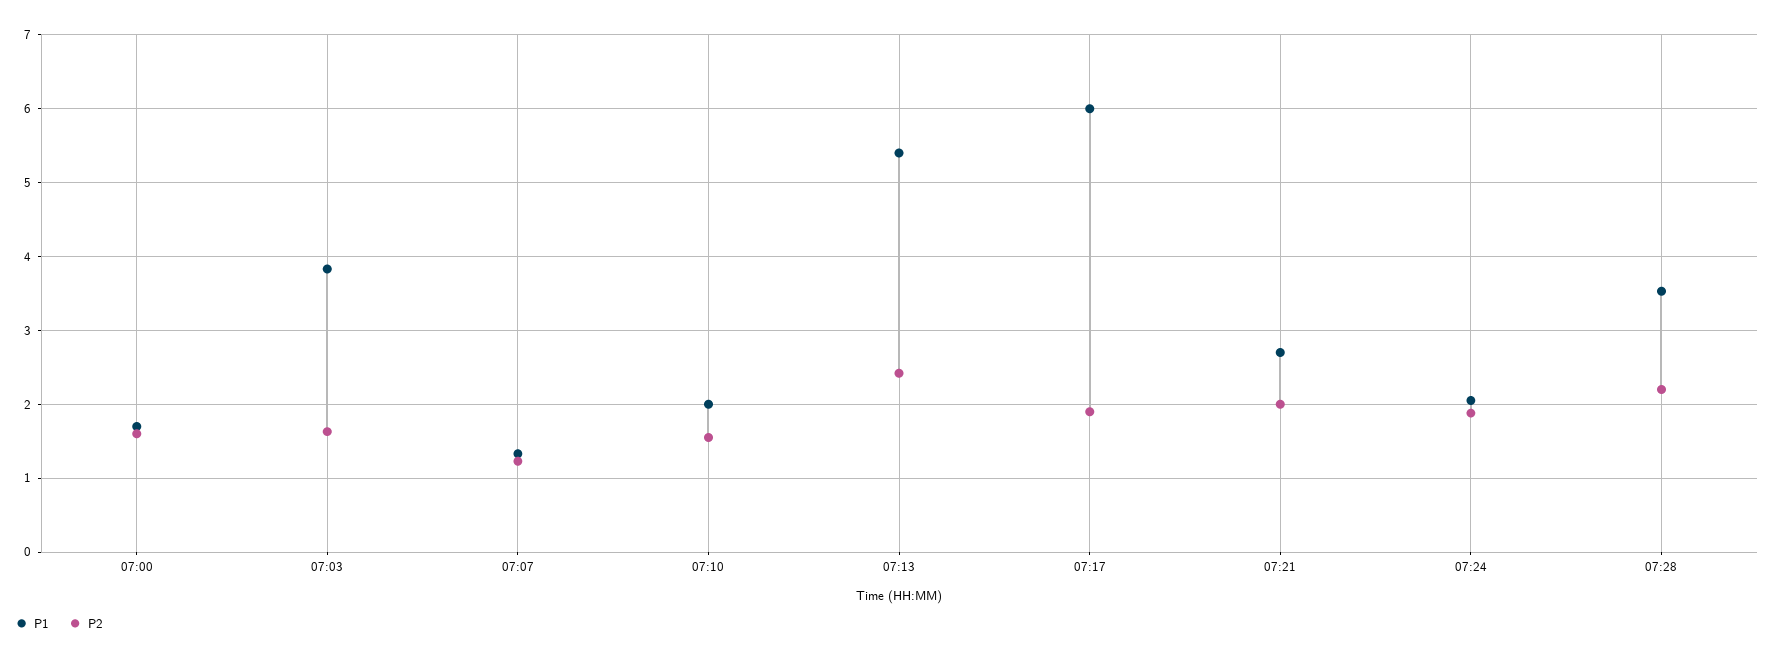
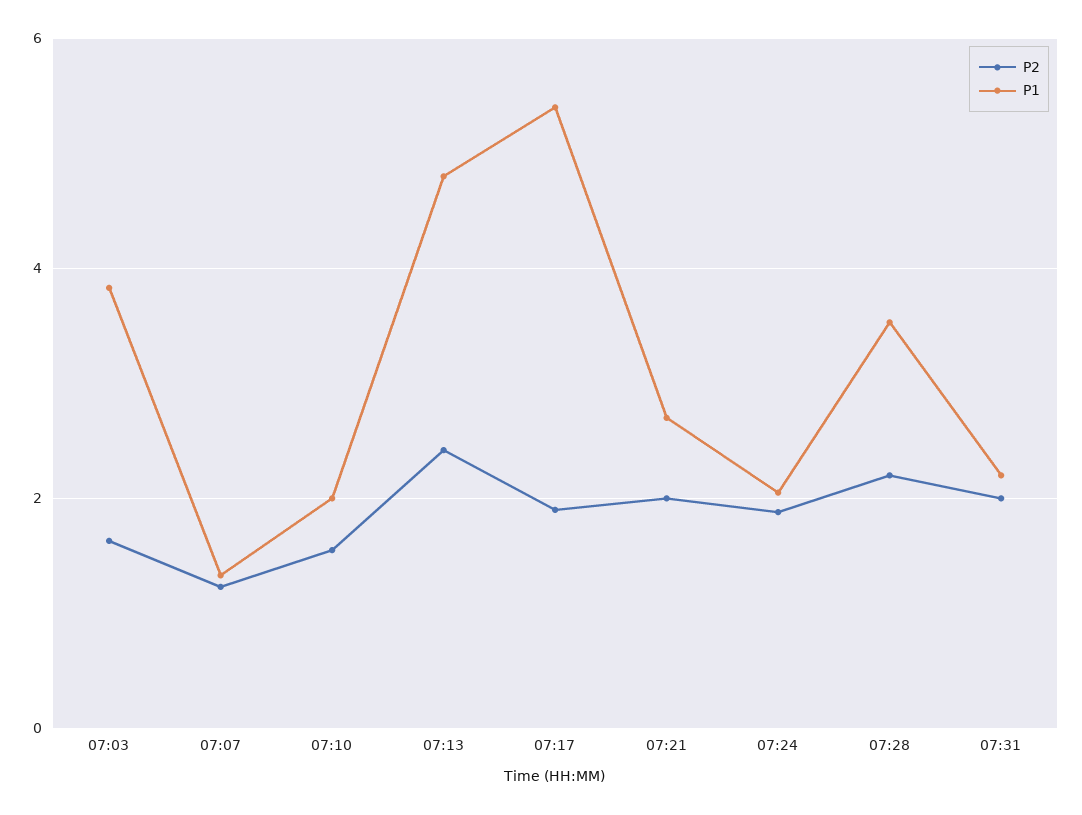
P1, 07:00: 1.7 -> none
P2, 07:00: 1.6 -> none
P1, 07:13: 5.4 -> 4.8
P1, 07:17: 6 -> 5.4
P2, 07:31: none -> 2
P1, 07:31: none -> 2.2

